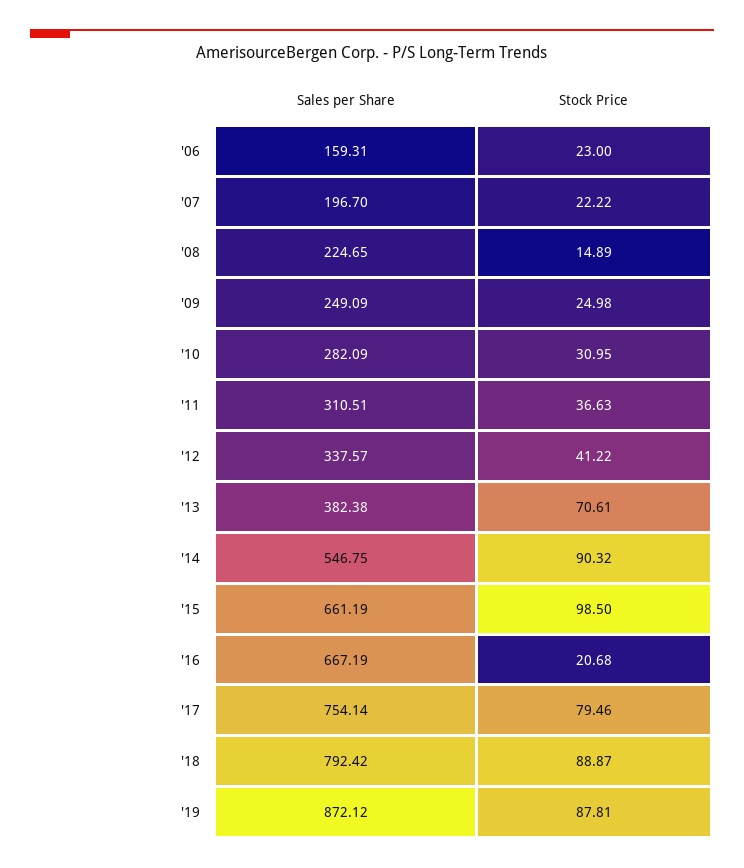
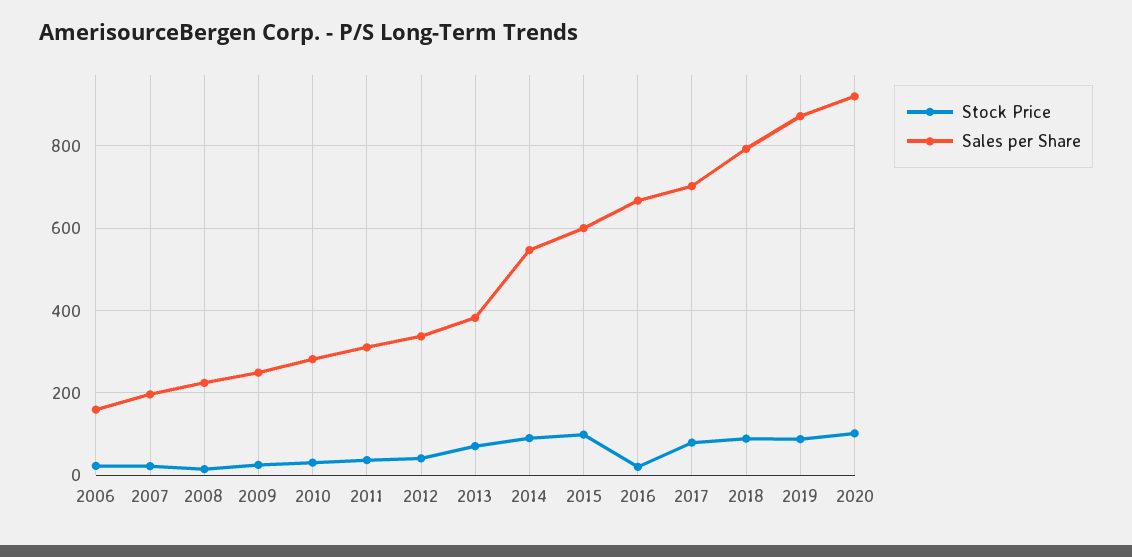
Sales per Share, '15: 661.19 -> 600
Sales per Share, '17: 754.14 -> 700
Stock Price, 2020: none -> 100
Sales per Share, 2020: none -> 920

